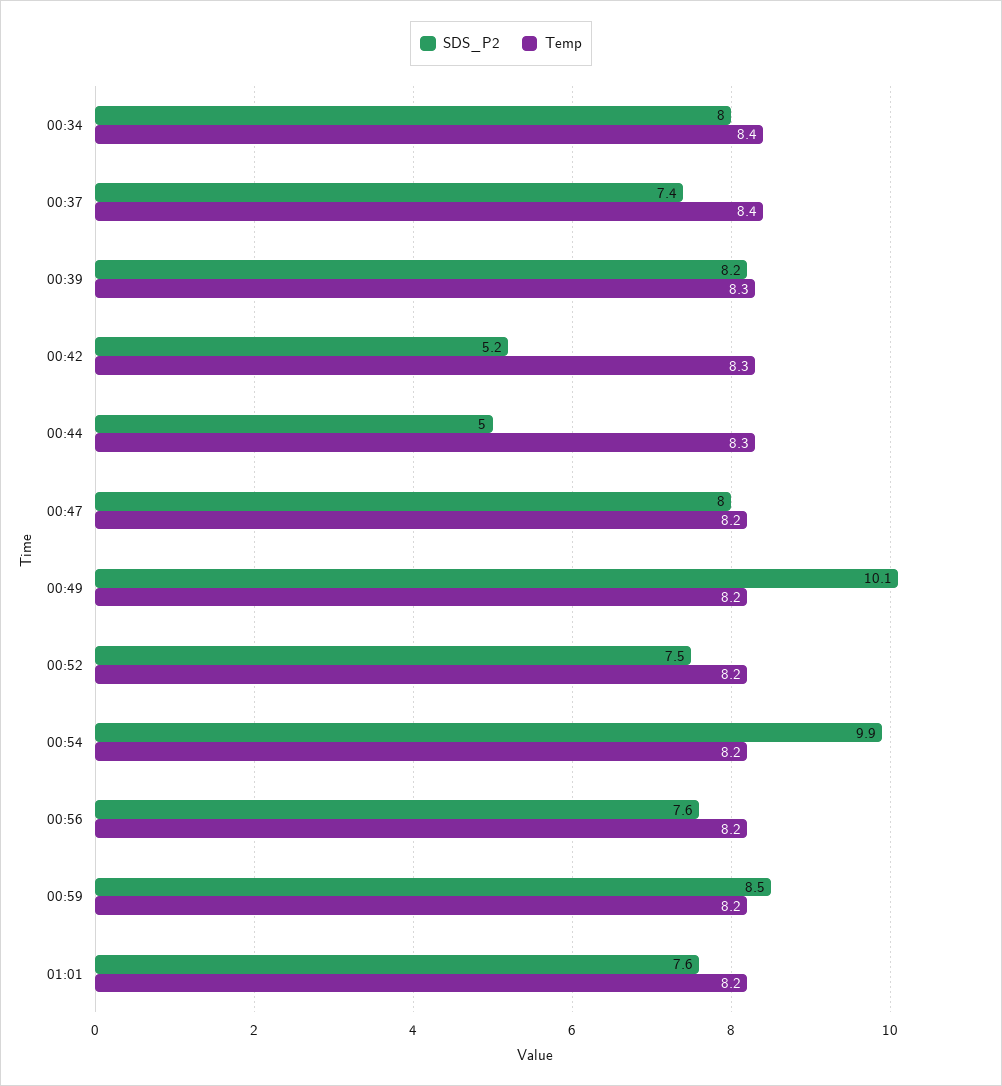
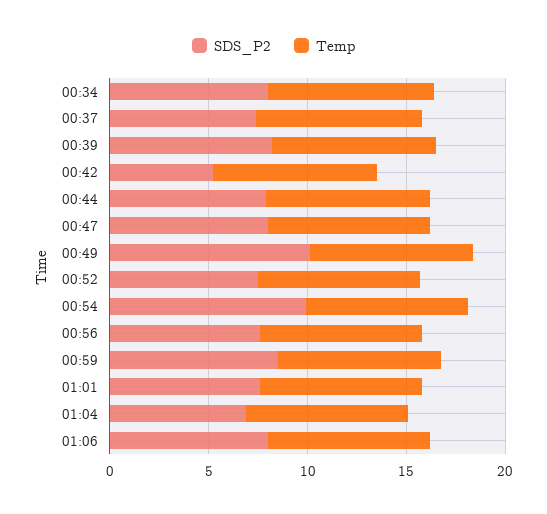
SDS_P2, 00:44: 5 -> 8
SDS_P2, 01:04: none -> 7
Temp, 01:04: none -> 8
SDS_P2, 01:06: none -> 8
Temp, 01:06: none -> 8

